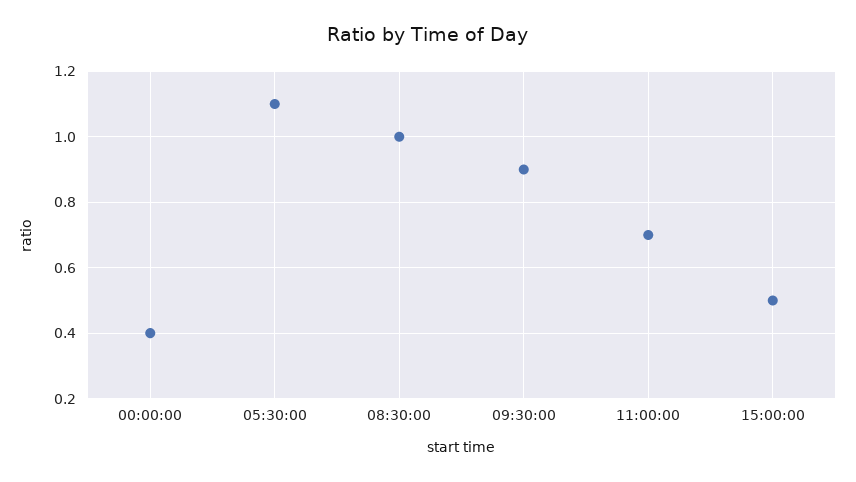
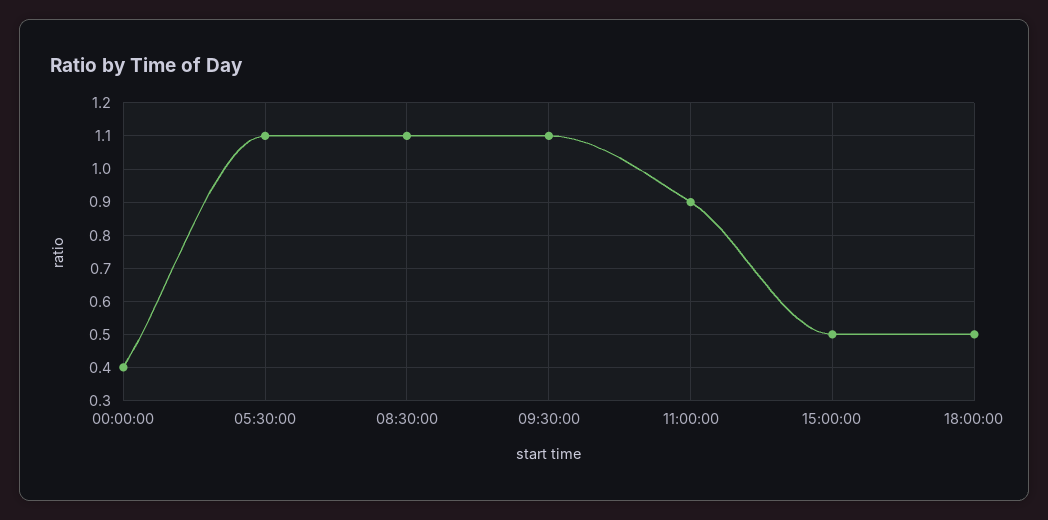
08:30:00: 1 -> 1.1
09:30:00: 0.9 -> 1.1
11:00:00: 0.7 -> 0.9
18:00:00: none -> 0.5

